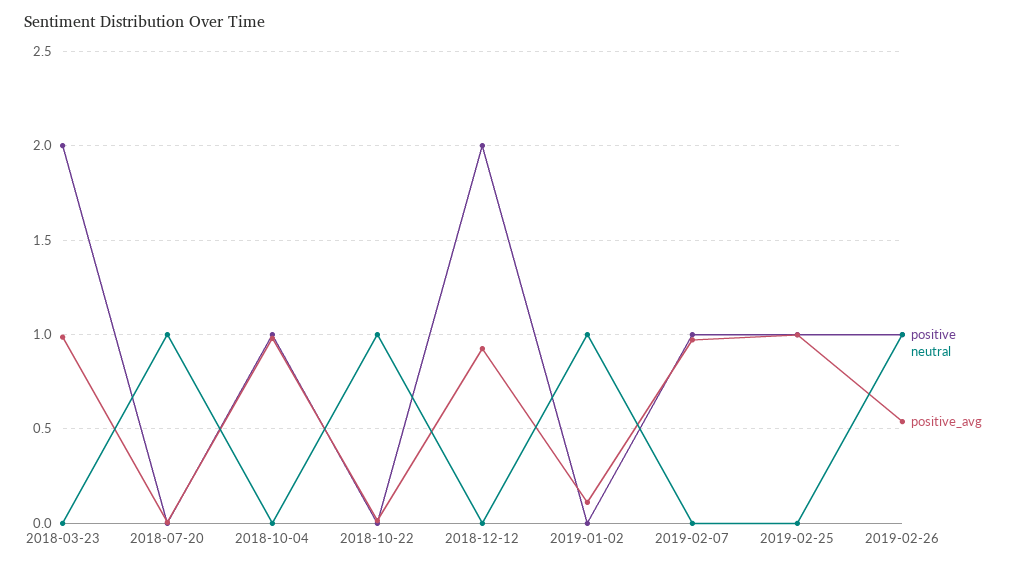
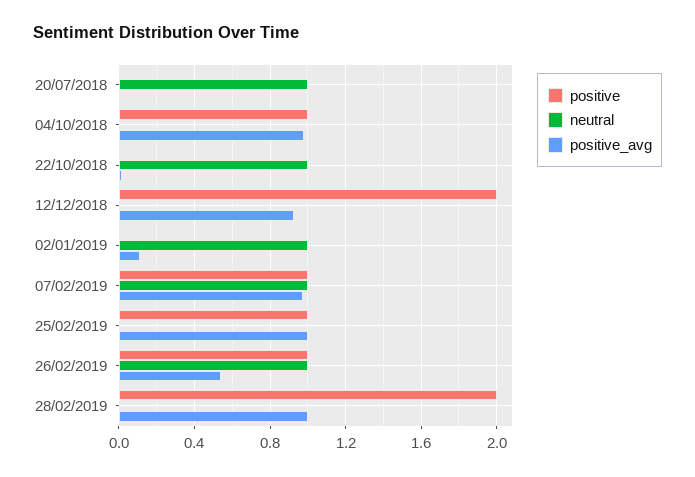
positive, 2018-03-23: 2 -> none
neutral, 2018-03-23: 0 -> none
positive_avg, 2018-03-23: 1 -> none
neutral, 2019-02-07: 0 -> 1
positive, 28/02/2019: none -> 2
neutral, 28/02/2019: none -> 0
positive_avg, 28/02/2019: none -> 1

